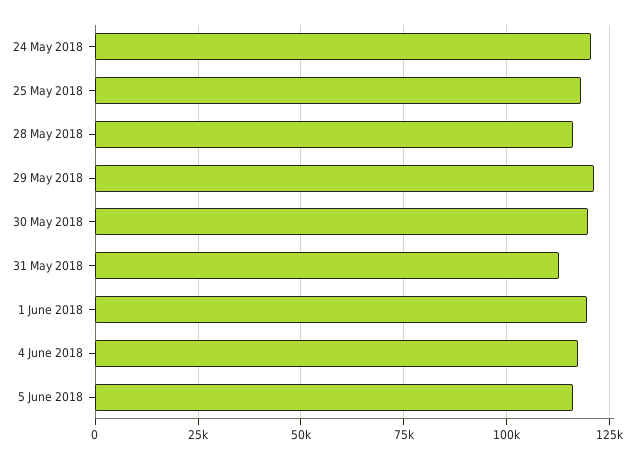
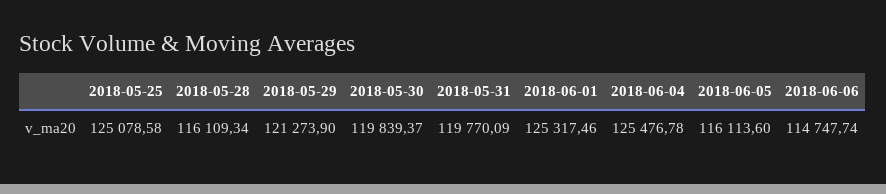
24 May 2018: 120000 -> none
25 May 2018: 117500 -> 125078.58
31 May 2018: 112500 -> 119770.09
1 June 2018: 120000 -> 125317.46
4 June 2018: 117500 -> 125476.78
2018-06-06: none -> 114747.74

